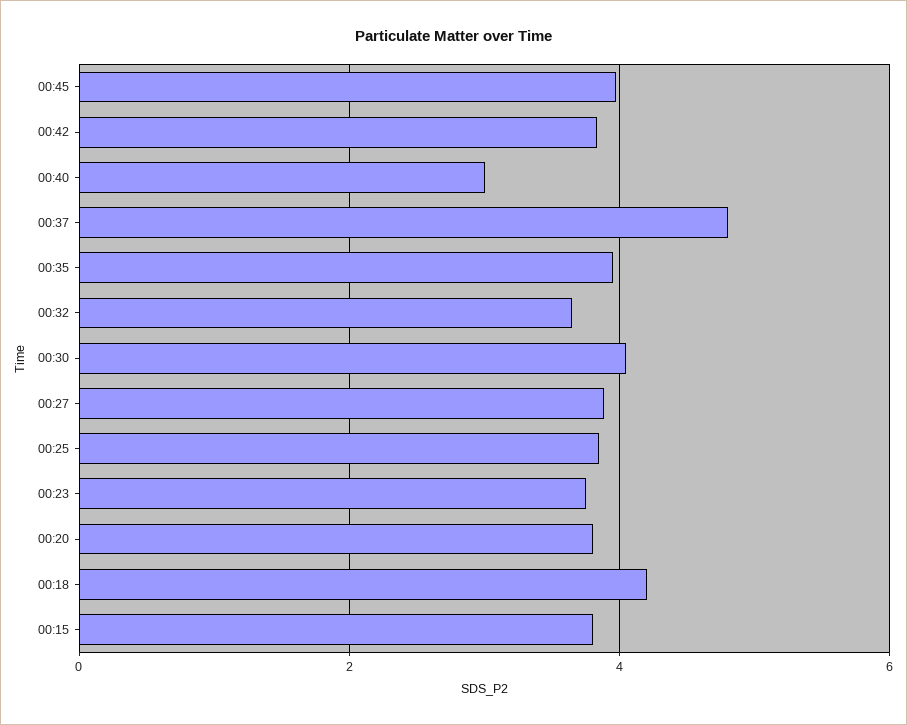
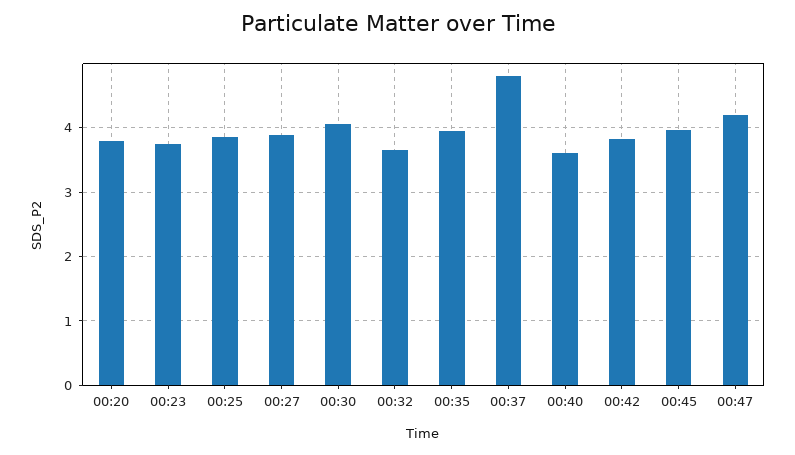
00:40: 3 -> 3.6
00:18: 4.2 -> none
00:15: 3.8 -> none
00:47: none -> 4.2

